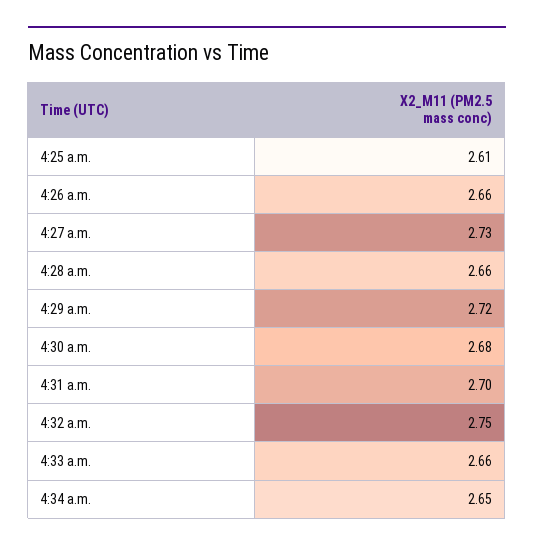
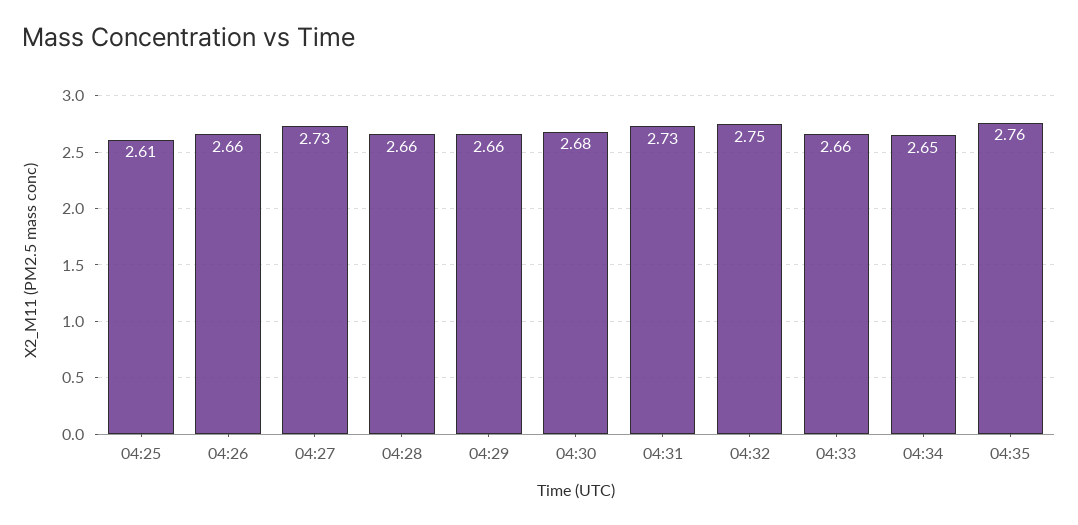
4:29 a.m.: 2.72 -> 2.66
4:31 a.m.: 2.7 -> 2.73
04:35: none -> 2.76

